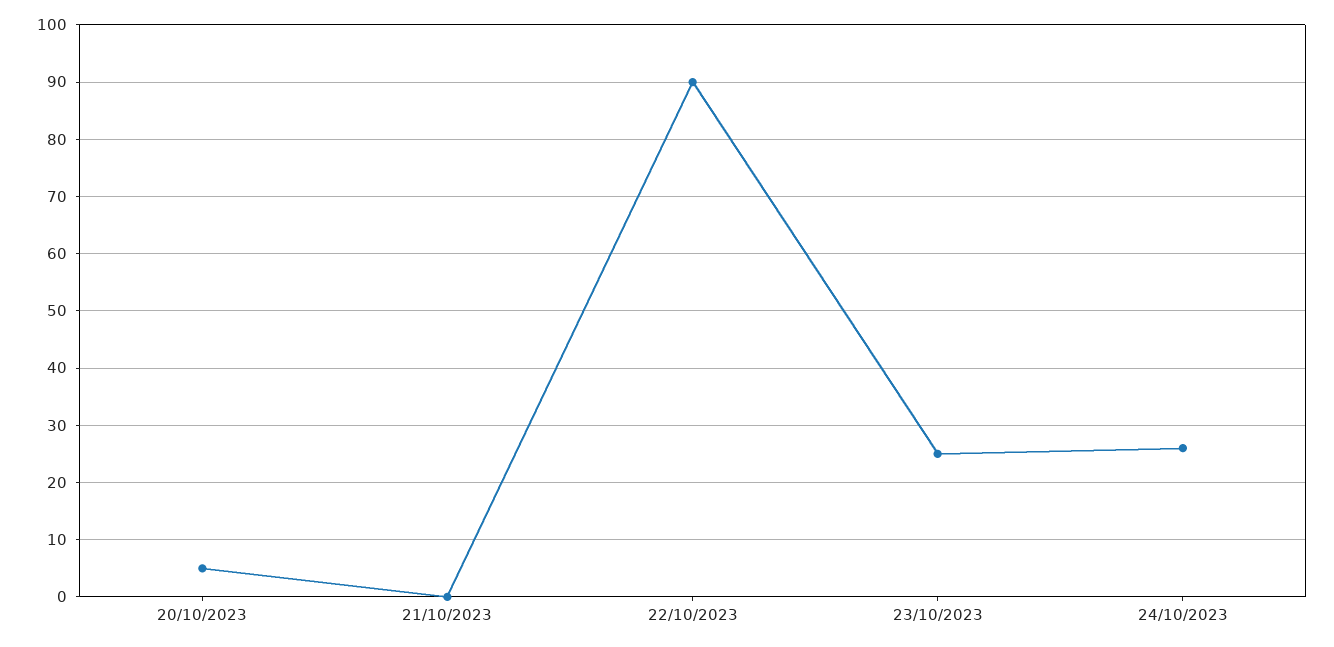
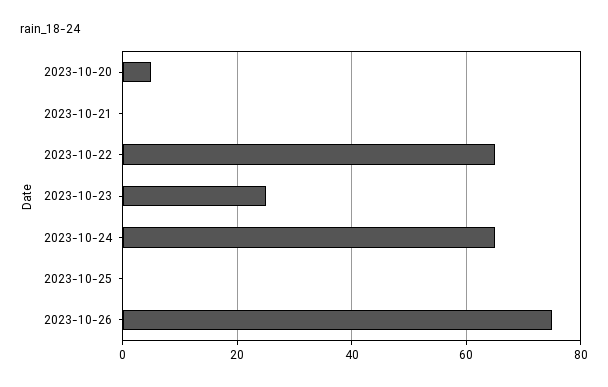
22/10/2023: 90 -> 65
24/10/2023: 25 -> 65
2023-10-25: none -> 0
2023-10-26: none -> 75

